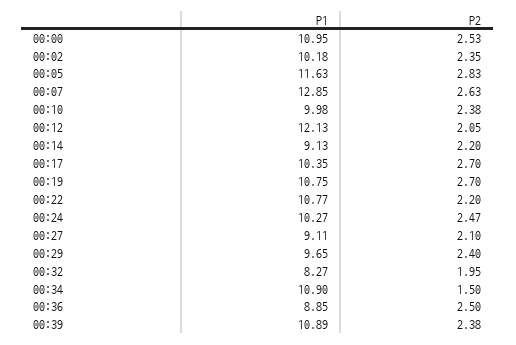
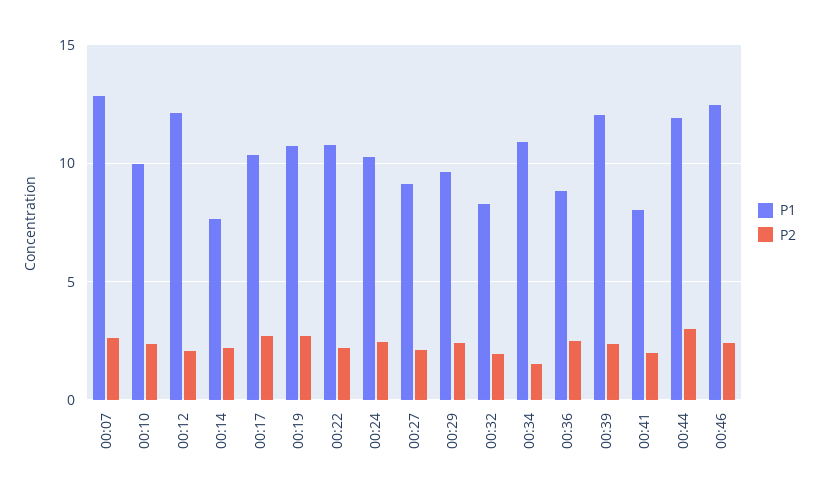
P1, 00:00: 10.95 -> none
P2, 00:00: 2.53 -> none
P1, 00:02: 10.18 -> none
P2, 00:02: 2.35 -> none
P1, 00:05: 11.63 -> none
P2, 00:05: 2.83 -> none
P1, 00:14: 9.13 -> 7.5
P1, 00:39: 10.89 -> 12
P1, 00:41: none -> 8
P2, 00:41: none -> 2
P1, 00:44: none -> 12
P2, 00:44: none -> 3
P1, 00:46: none -> 12.5
P2, 00:46: none -> 2.5

